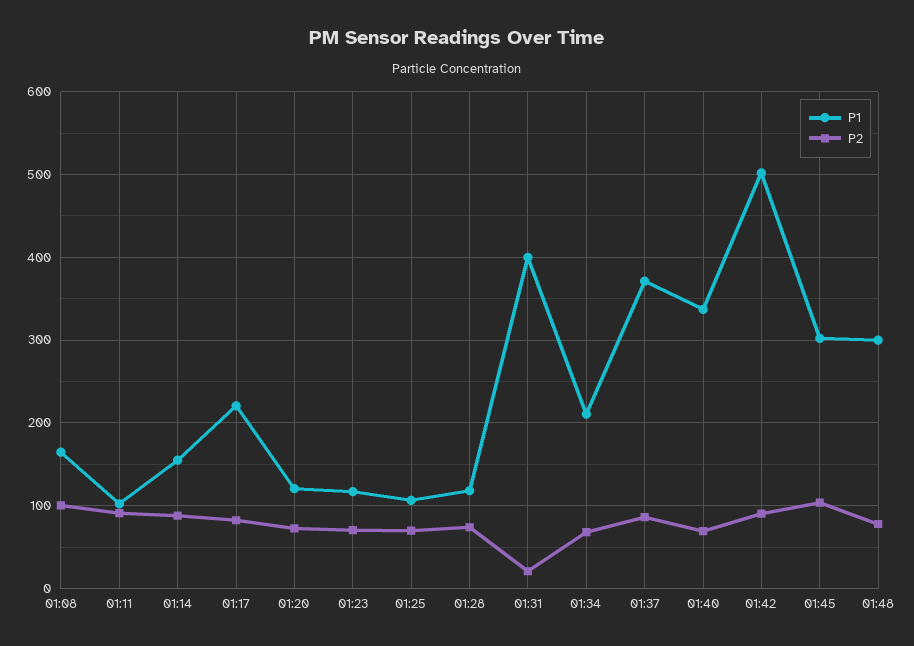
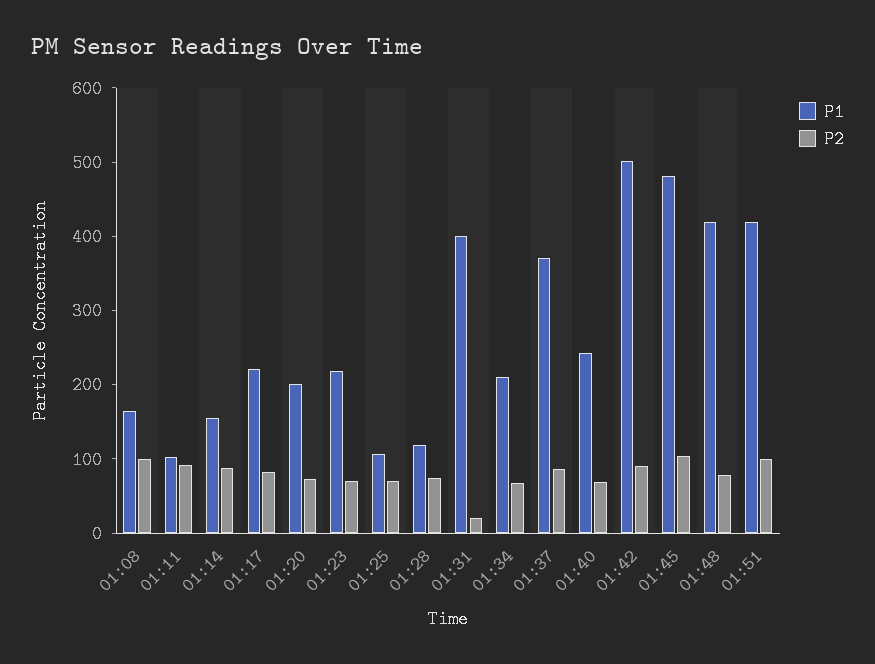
P1, 01:20: 120 -> 200
P1, 01:23: 120 -> 220
P1, 01:40: 340 -> 240
P1, 01:45: 300 -> 480
P1, 01:48: 300 -> 420
P1, 01:51: none -> 420
P2, 01:51: none -> 100

